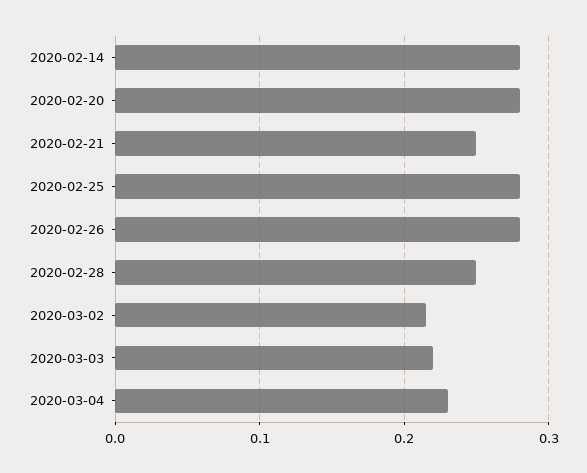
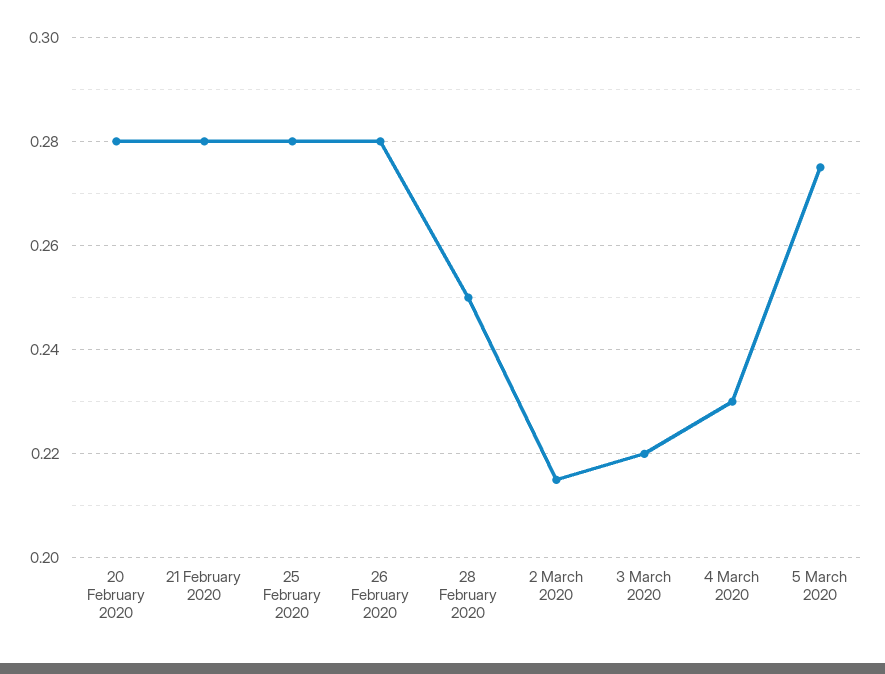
2020-02-14: 0.28 -> none
2020-02-21: 0.25 -> 0.28
5 March 2020: none -> 0.275

